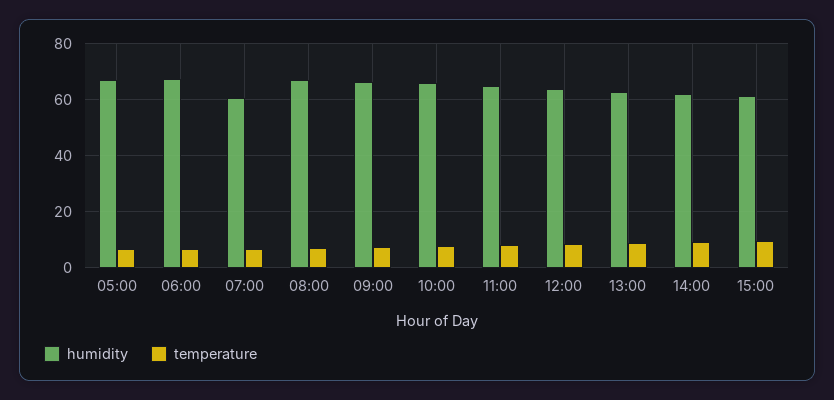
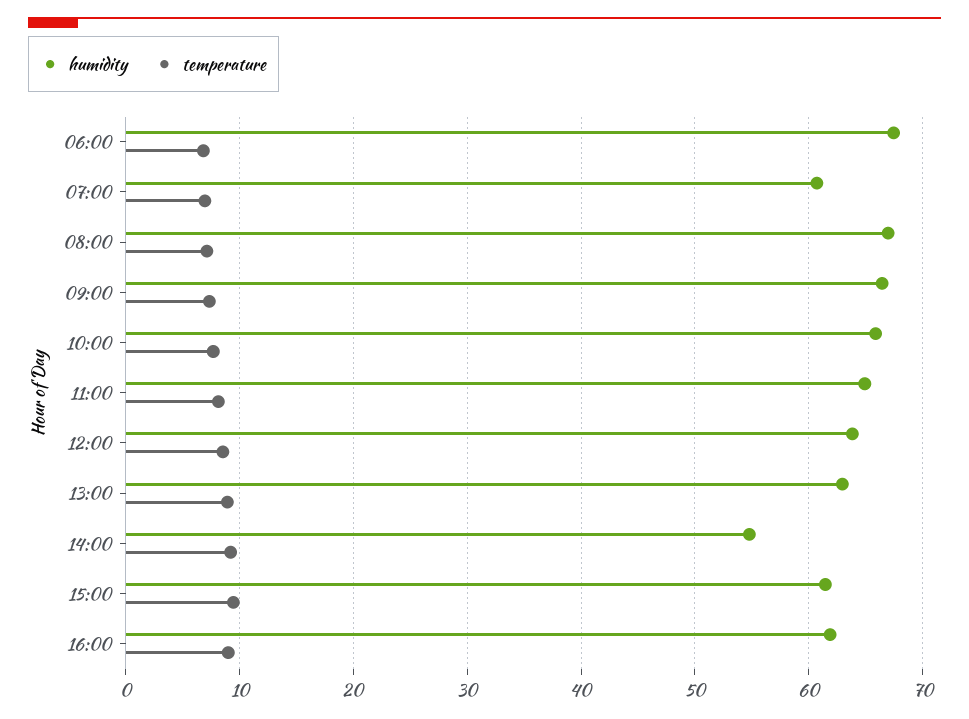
humidity, 05:00: 67.5 -> none
temperature, 05:00: 7.5 -> none
humidity, 14:00: 62.5 -> 55
humidity, 16:00: none -> 62
temperature, 16:00: none -> 9

